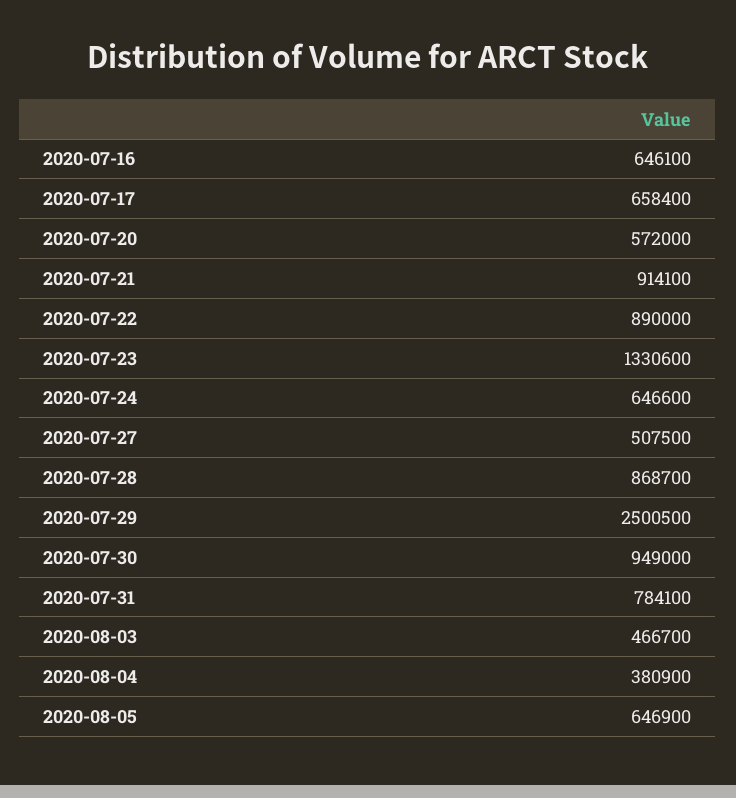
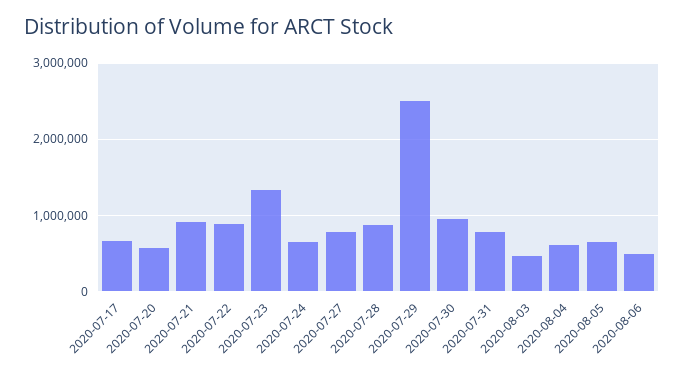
2020-07-16: 646100 -> none
2020-07-27: 507500 -> 800000
2020-08-04: 380900 -> 600000
2020-08-06: none -> 500000

